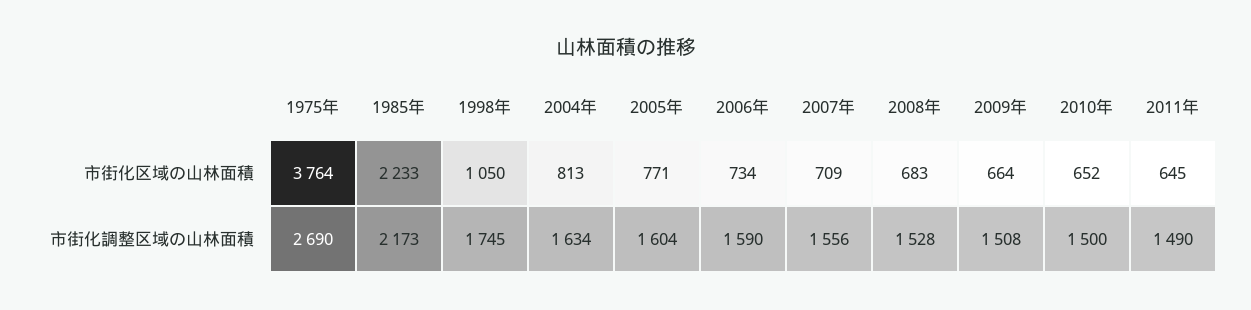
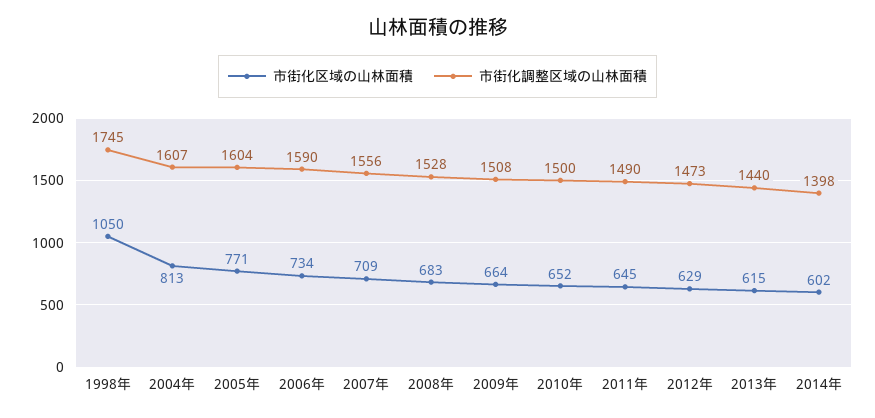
市街化区域の山林面積, 1975年: 3764 -> none
市街化区域の山林面積, 1985年: 2233 -> none
市街化調整区域の山林面積, 1975年: 2690 -> none
市街化調整区域の山林面積, 1985年: 2173 -> none
市街化調整区域の山林面積, 2004年: 1634 -> 1607
市街化区域の山林面積, 2012年: none -> 629
市街化調整区域の山林面積, 2012年: none -> 1473
市街化区域の山林面積, 2013年: none -> 615
市街化調整区域の山林面積, 2013年: none -> 1440
市街化区域の山林面積, 2014年: none -> 602
市街化調整区域の山林面積, 2014年: none -> 1398

